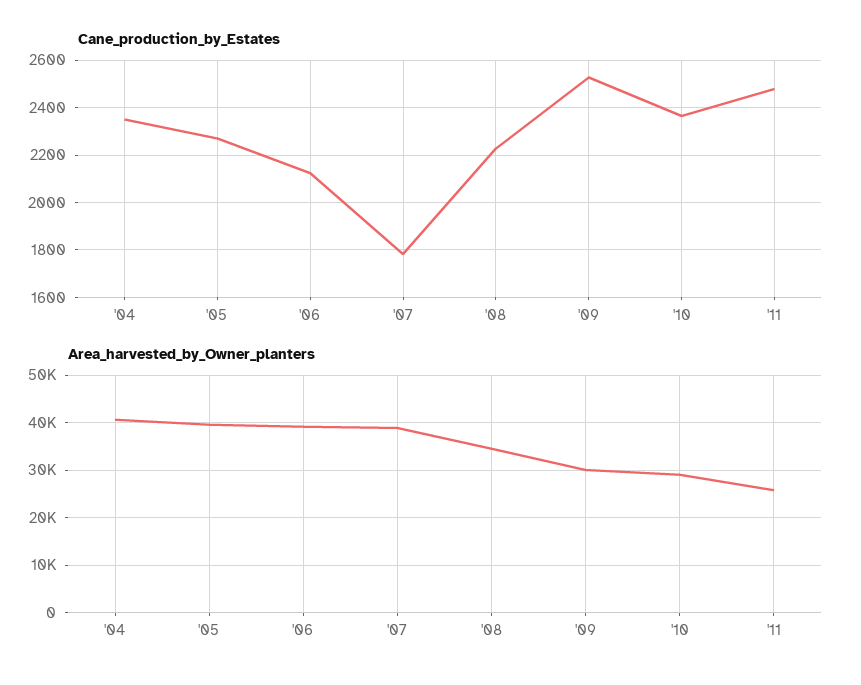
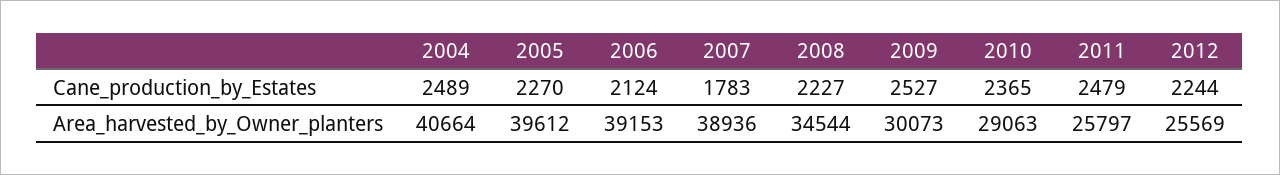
Cane_production_by_Estates, '04: 2350 -> 2489
Cane_production_by_Estates, 2012: none -> 2244
Area_harvested_by_Owner_planters, 2012: none -> 25569

